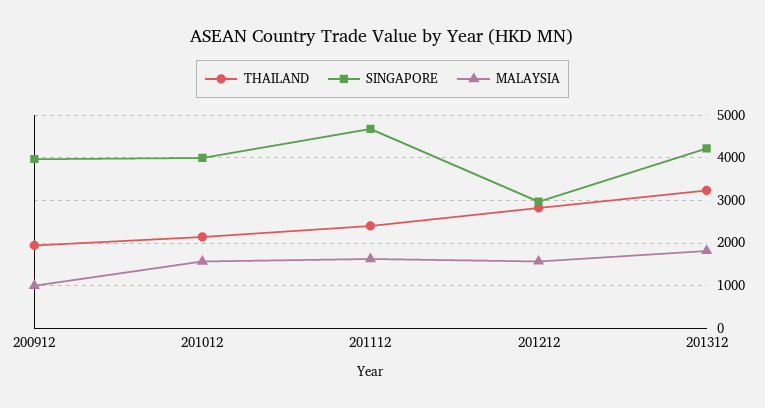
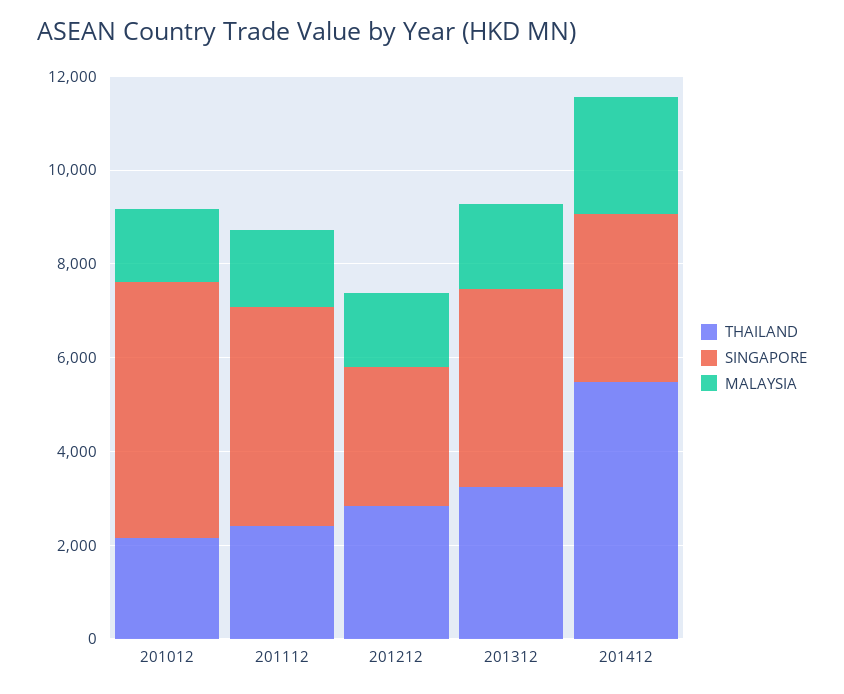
THAILAND, 200912: 2000 -> none
SINGAPORE, 200912: 4000 -> none
MALAYSIA, 200912: 1000 -> none
SINGAPORE, 201012: 4000 -> 5500
THAILAND, 201412: none -> 5500
SINGAPORE, 201412: none -> 3500
MALAYSIA, 201412: none -> 2500

